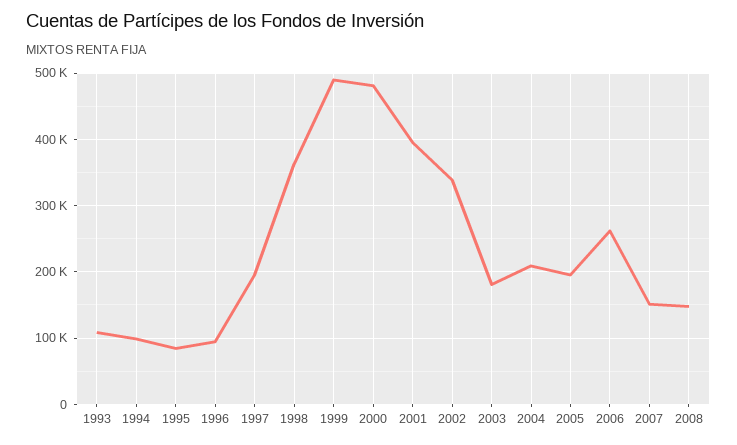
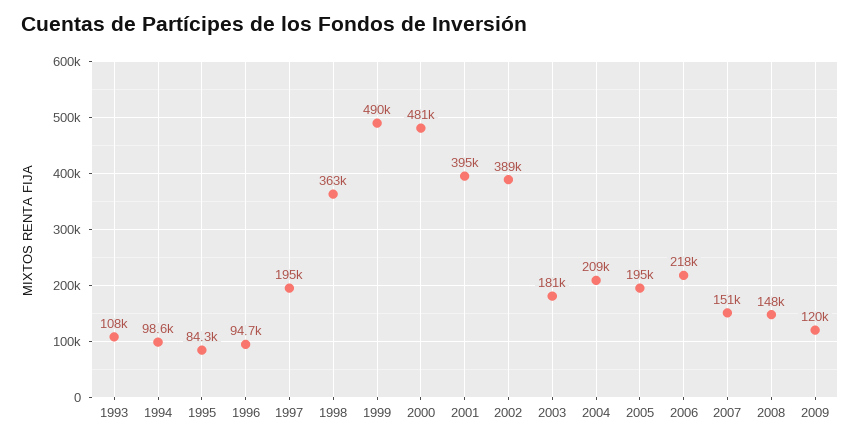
2002: 340000 -> 389000
2006: 260000 -> 218000
2009: none -> 120000

